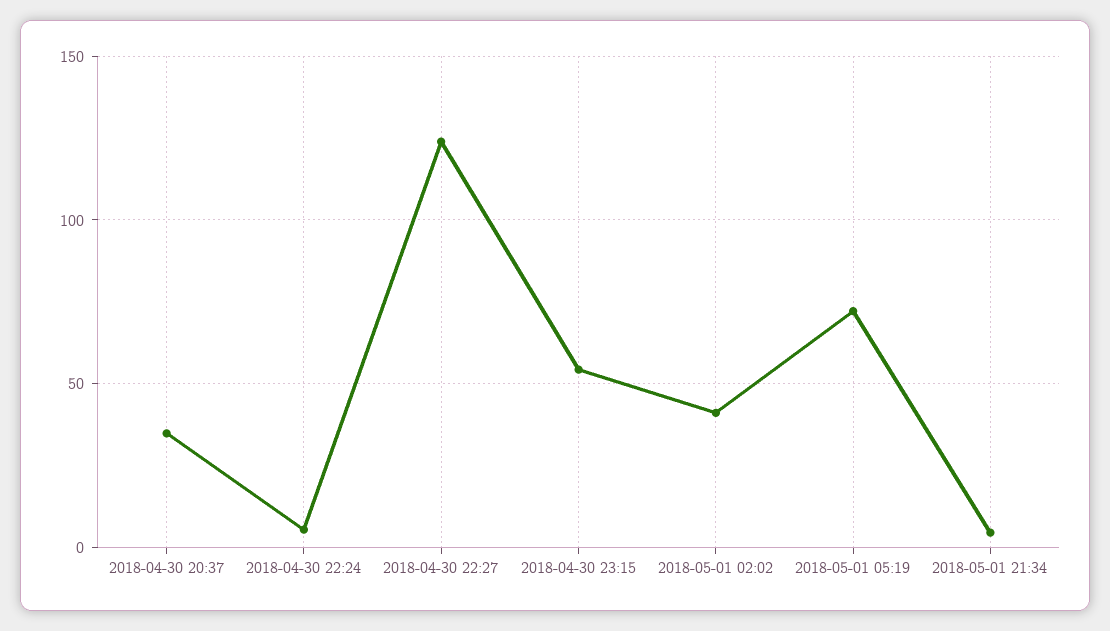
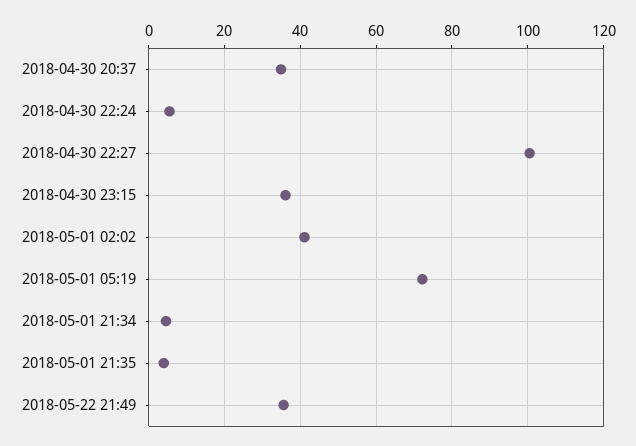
2018-04-30 22:27: 125 -> 100
2018-04-30 23:15: 55 -> 36
2018-05-01 21:35: none -> 4
2018-05-22 21:49: none -> 36

